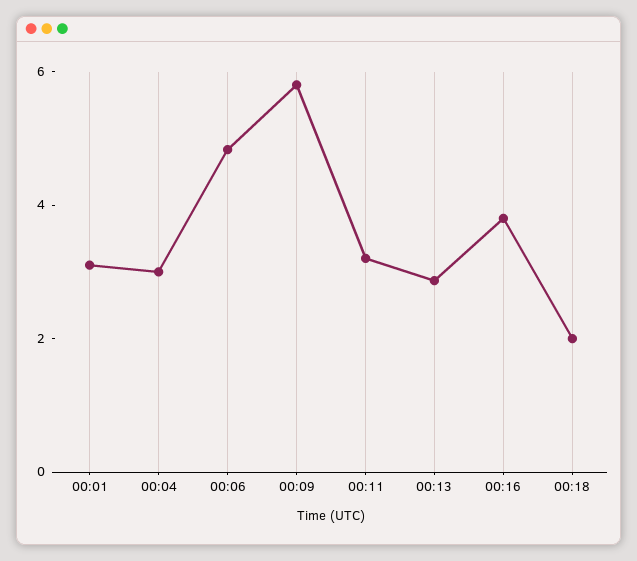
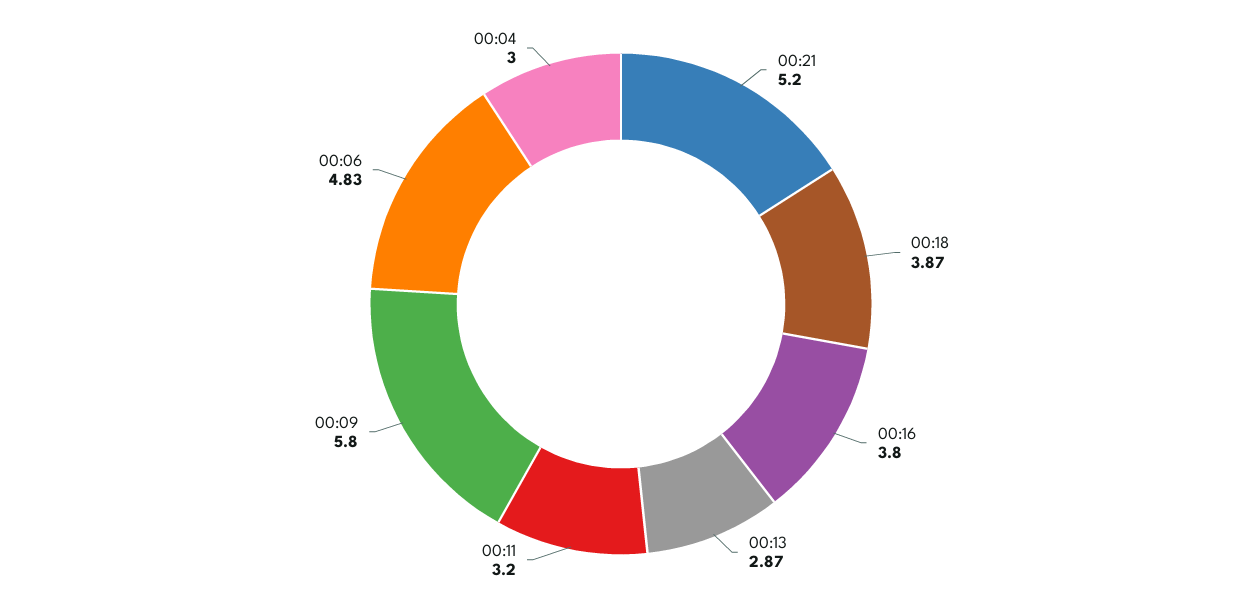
00:01: 3 -> none
00:18: 2 -> 3.87
00:21: none -> 5.2

